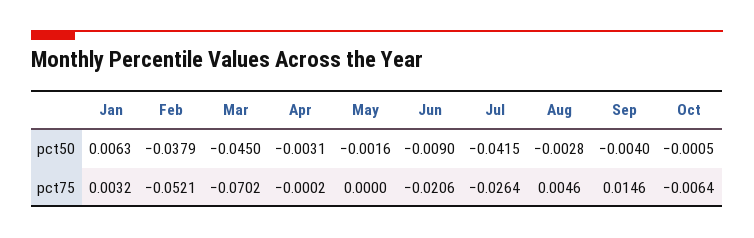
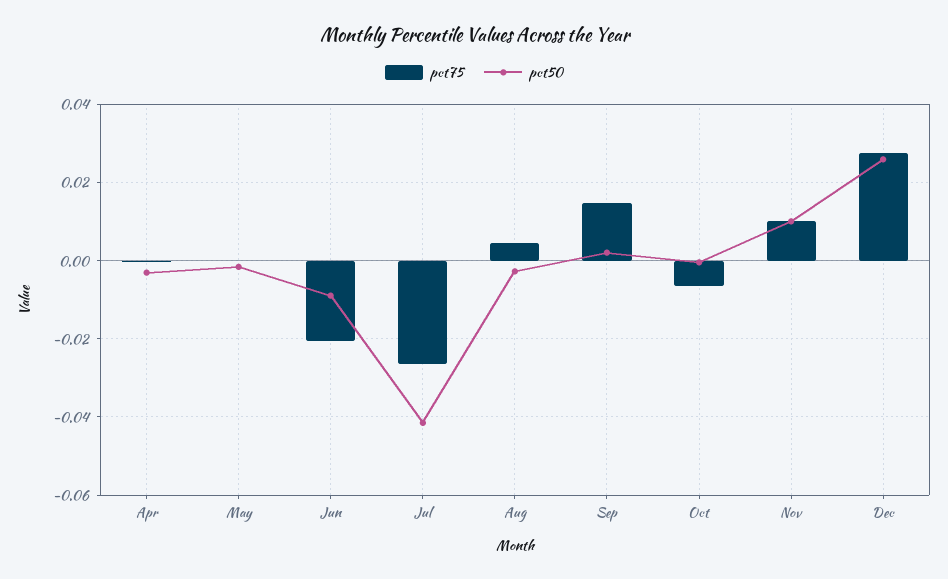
pct50, Jan: 0.0063 -> none
pct50, Feb: -0.0379 -> none
pct50, Mar: -0.045 -> none
pct50, Sep: -0.004 -> 0.002
pct75, Jan: 0.0032 -> none
pct75, Feb: -0.0521 -> none
pct75, Mar: -0.0702 -> none
pct75, Nov: none -> 0.01
pct50, Nov: none -> 0.01
pct75, Dec: none -> 0.028
pct50, Dec: none -> 0.026

